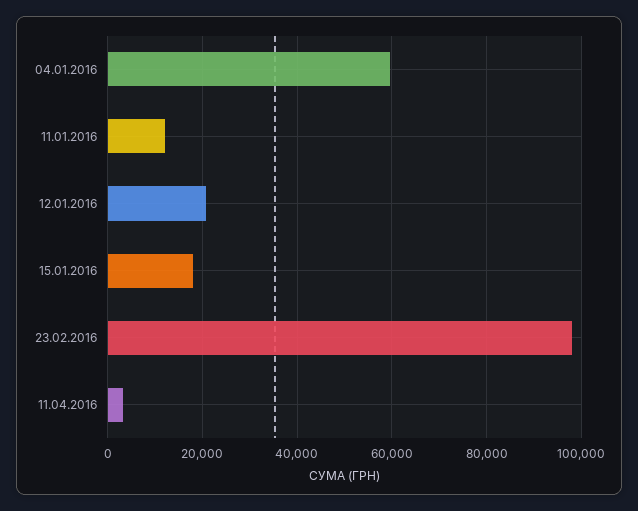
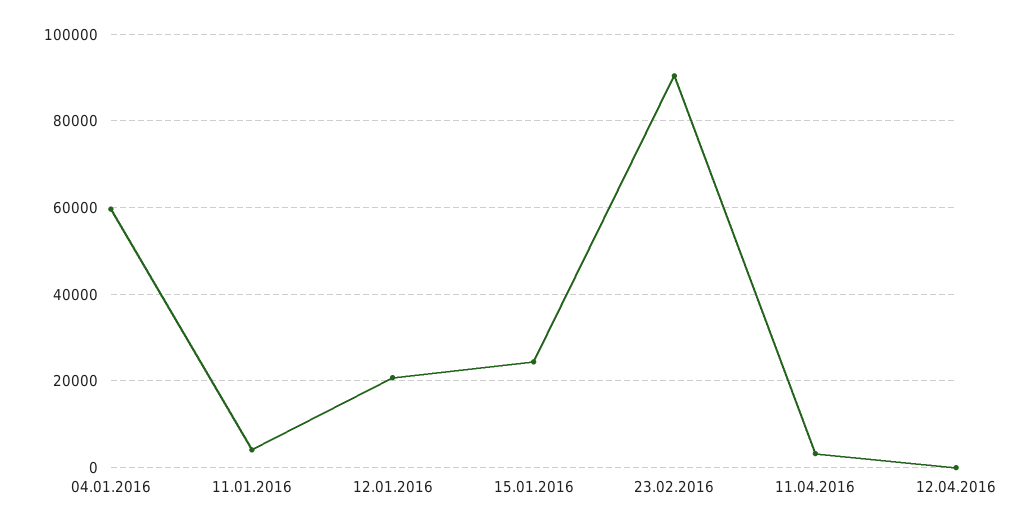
11.01.2016: 12000 -> 4000
15.01.2016: 18000 -> 24000
23.02.2016: 98000 -> 90000
12.04.2016: none -> 0

